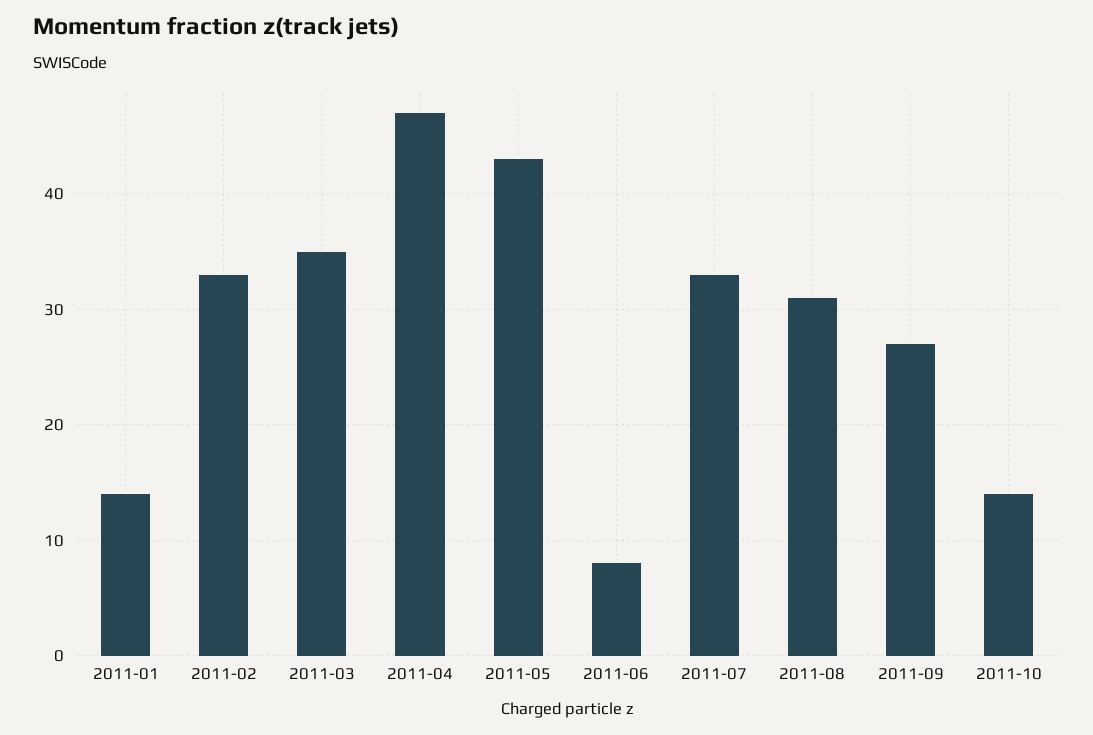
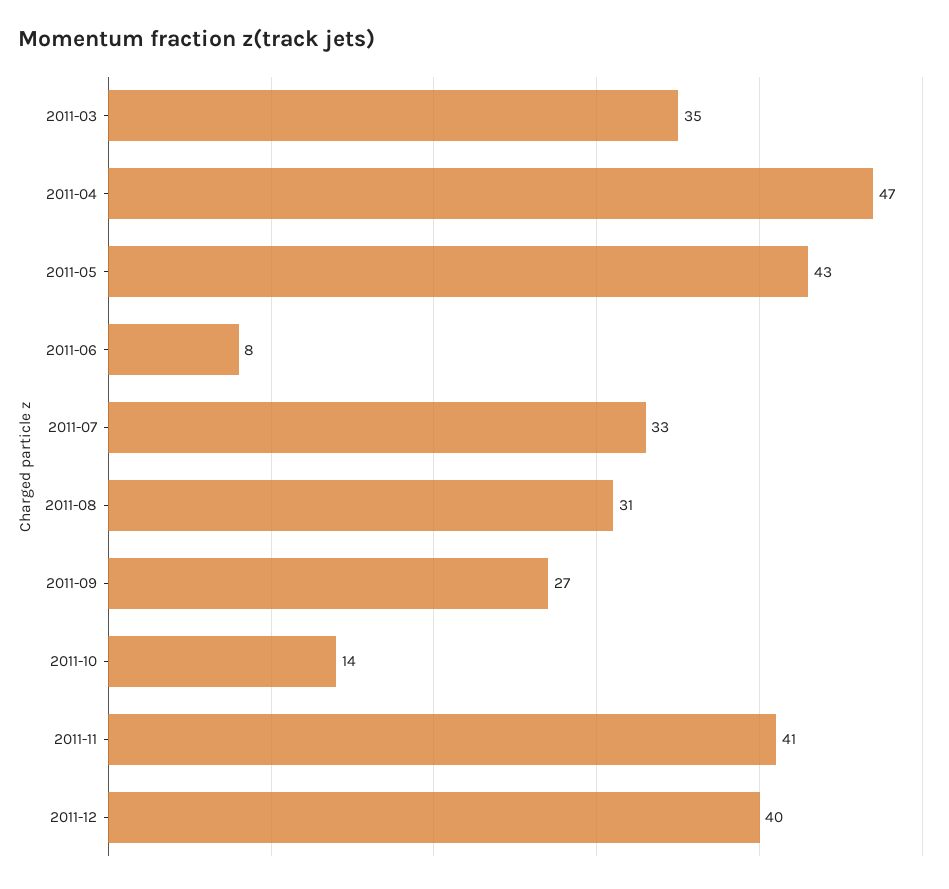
2011-01: 14 -> none
2011-02: 33 -> none
2011-11: none -> 41
2011-12: none -> 40

